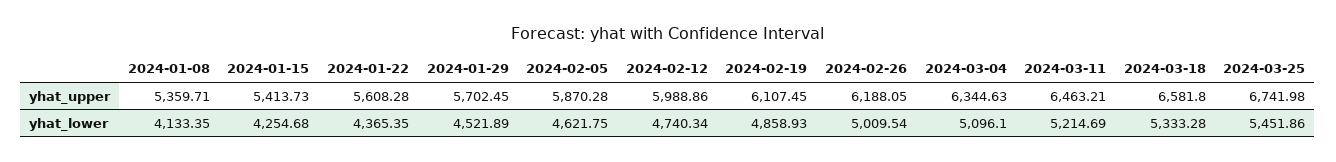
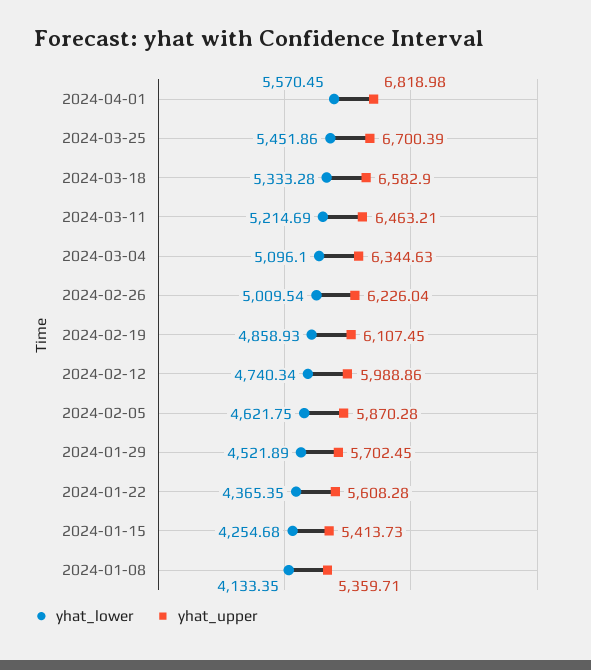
yhat_upper, 2024-02-26: 6188.05 -> 6226.04
yhat_upper, 2024-03-18: 6581.8 -> 6582.9
yhat_upper, 2024-03-25: 6741.98 -> 6700.39
yhat_lower, 2024-04-01: none -> 5570.45
yhat_upper, 2024-04-01: none -> 6818.98

